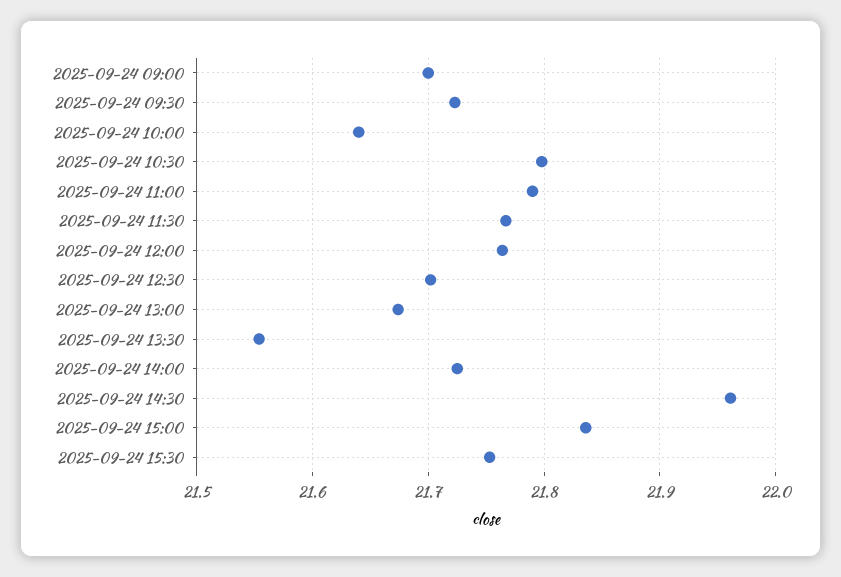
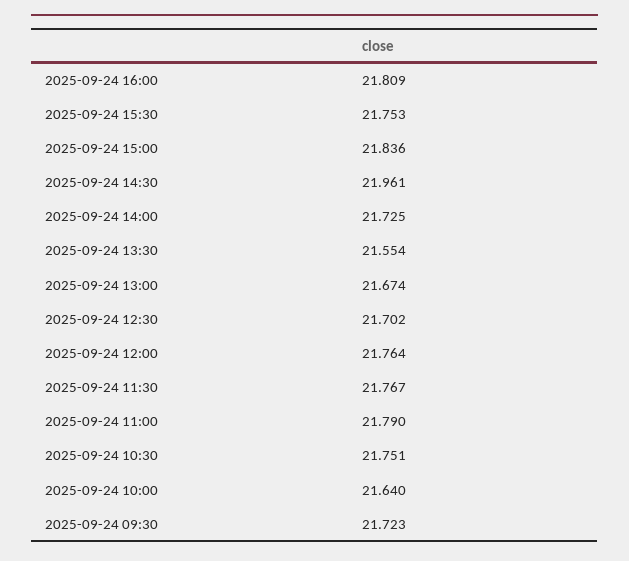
2025-09-24 09:00: 21.7 -> none
2025-09-24 10:30: 21.8 -> 21.751
2025-09-24 16:00: none -> 21.809

